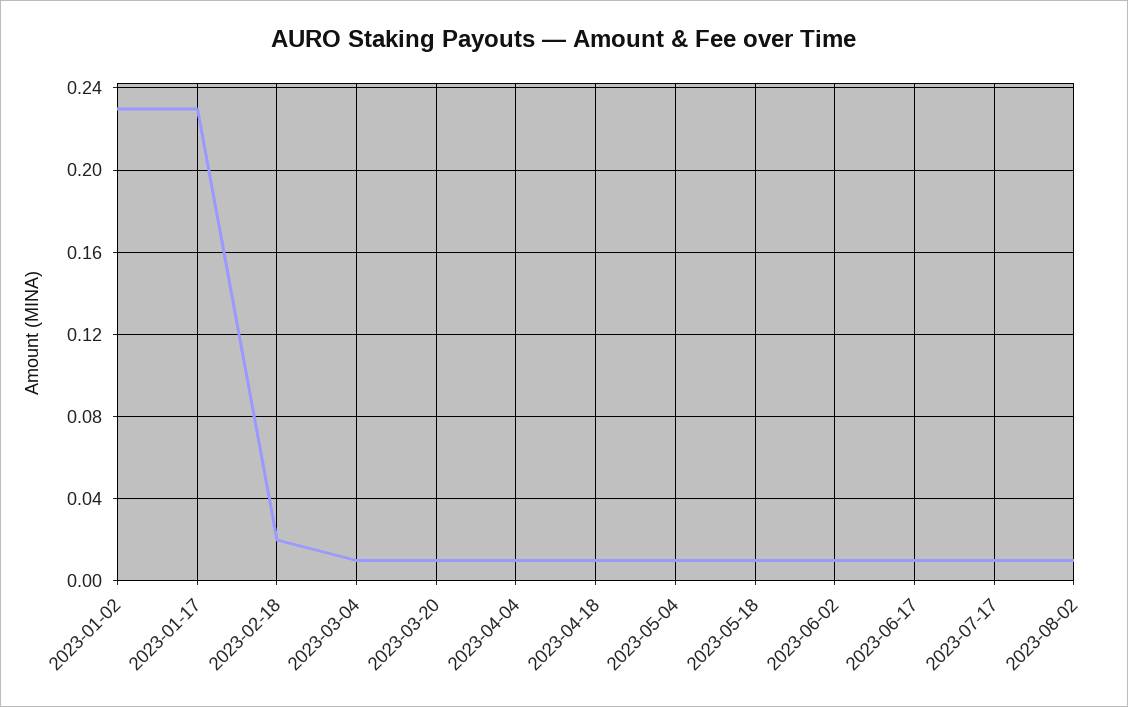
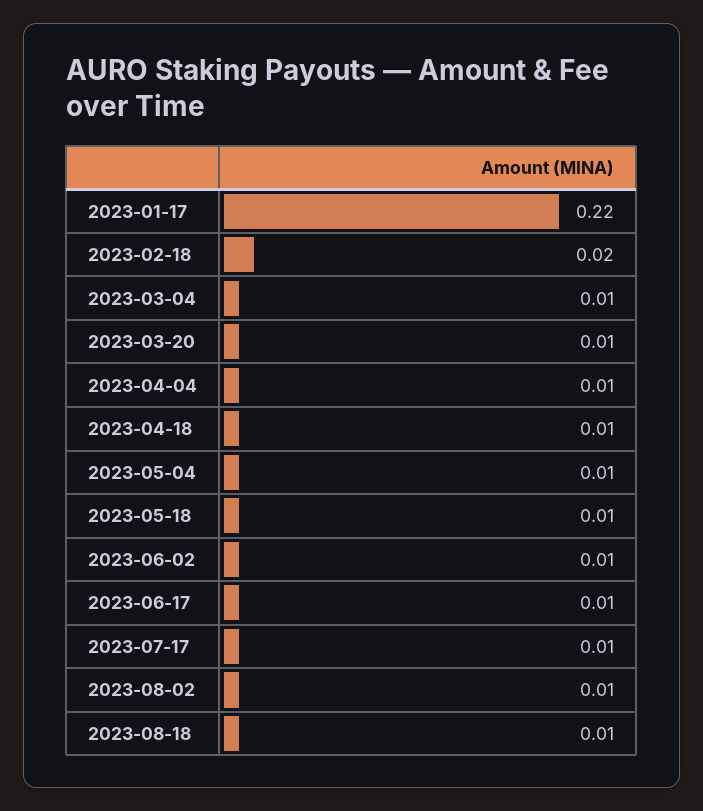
2023-01-02: 0.23 -> none
2023-01-17: 0.23 -> 0.22
2023-08-18: none -> 0.01

